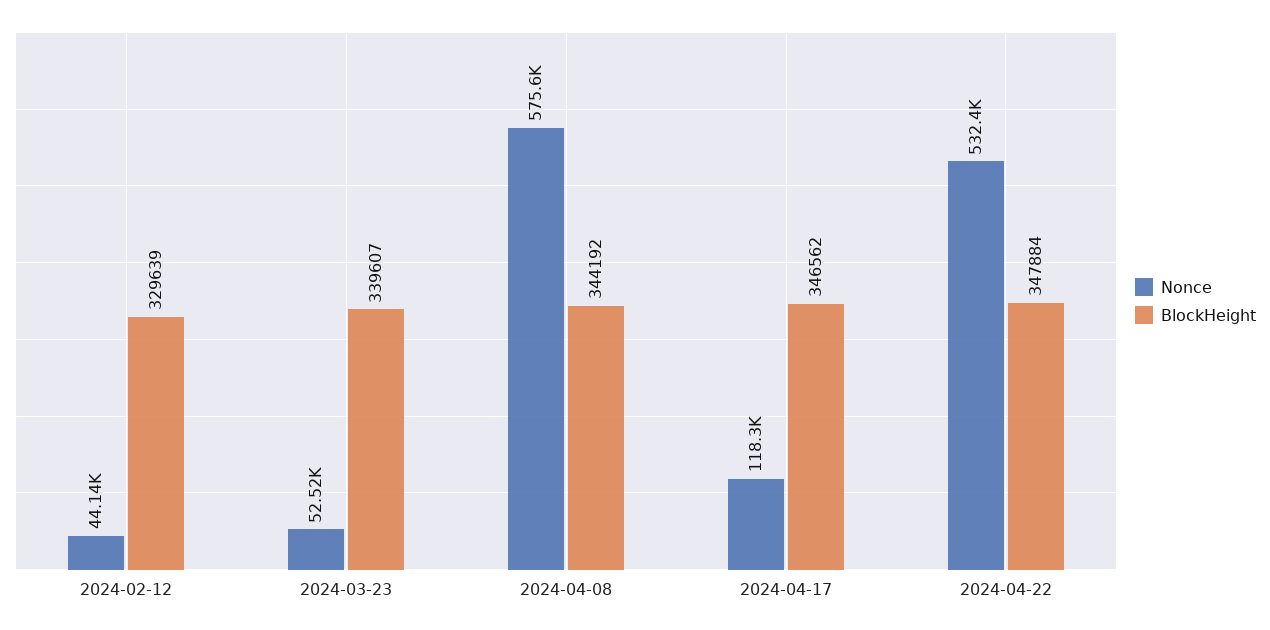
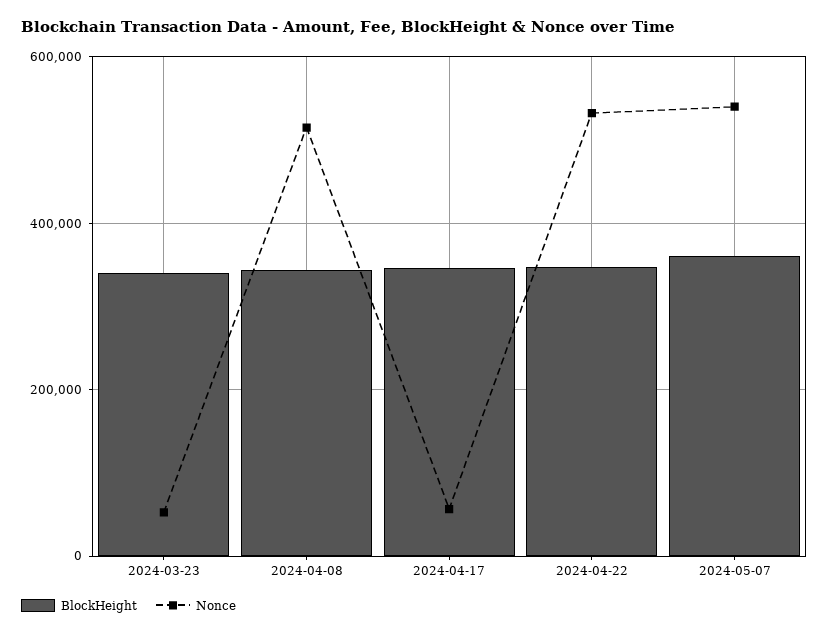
Nonce, 2024-02-12: 44140 -> none
BlockHeight, 2024-02-12: 329639 -> none
Nonce, 2024-04-08: 575600 -> 520000
Nonce, 2024-04-17: 118300 -> 60000
BlockHeight, 2024-05-07: none -> 360000
Nonce, 2024-05-07: none -> 540000

